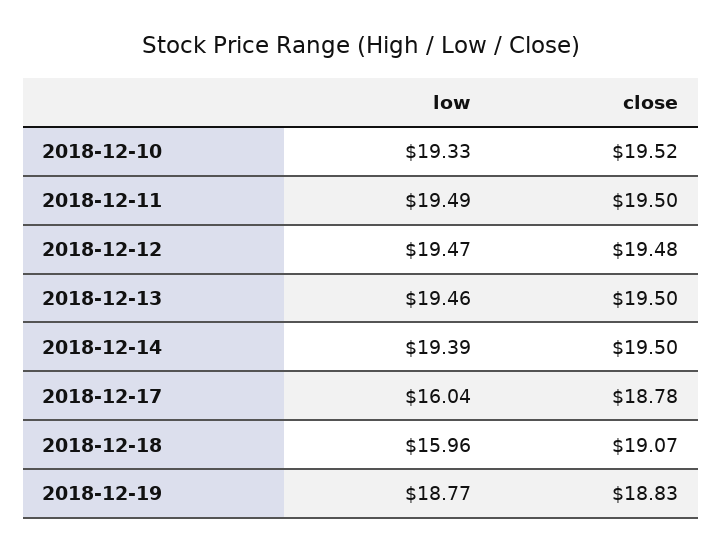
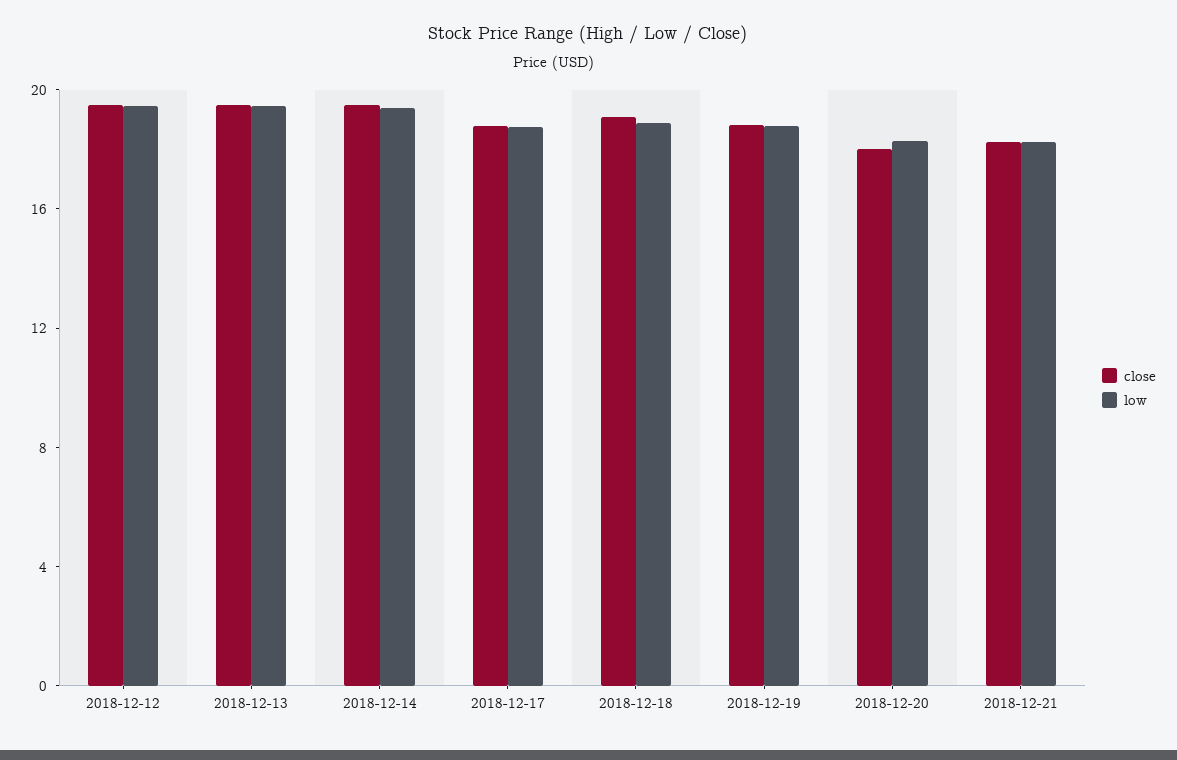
low, 2018-12-10: 19.33 -> none
close, 2018-12-10: 19.52 -> none
low, 2018-12-11: 19.49 -> none
close, 2018-12-11: 19.5 -> none
low, 2018-12-17: 16.04 -> 19
low, 2018-12-18: 15.96 -> 19
close, 2018-12-20: none -> 18
low, 2018-12-20: none -> 18
close, 2018-12-21: none -> 18
low, 2018-12-21: none -> 18

